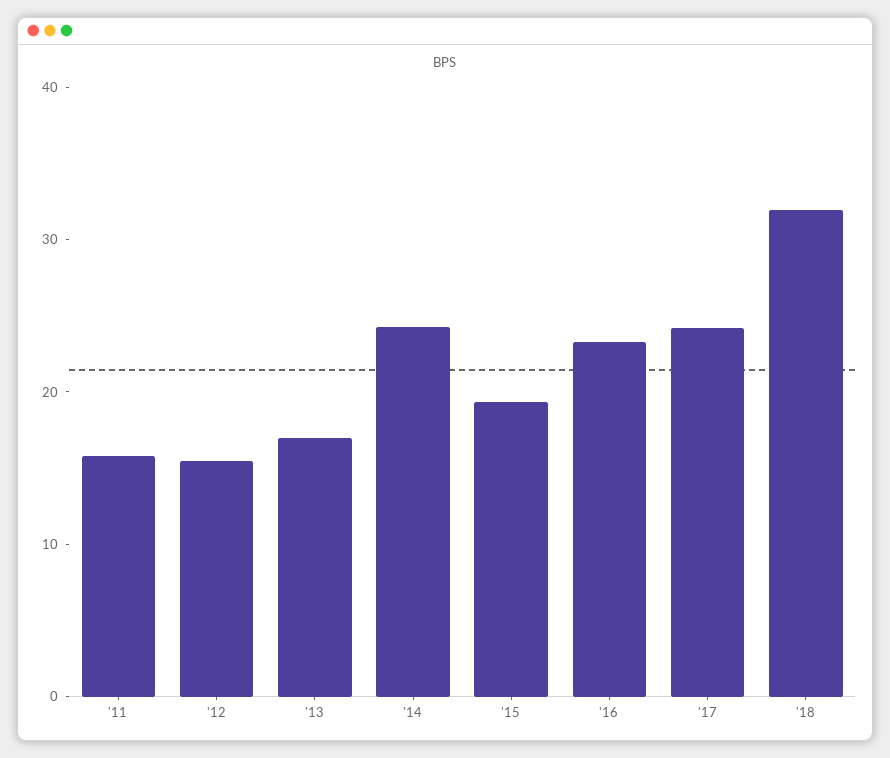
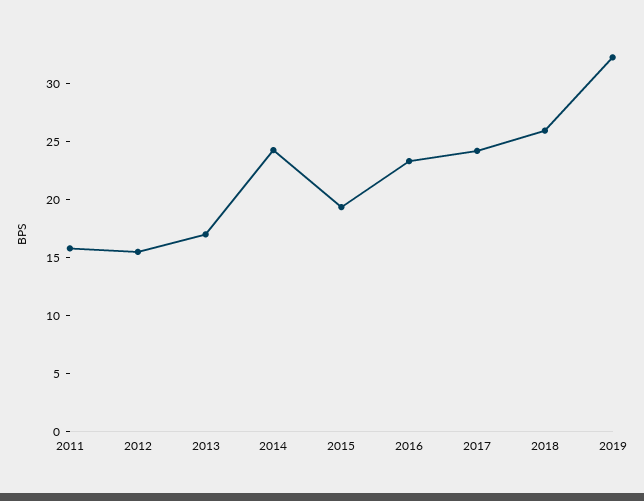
'18: 32 -> 26
2019: none -> 32

